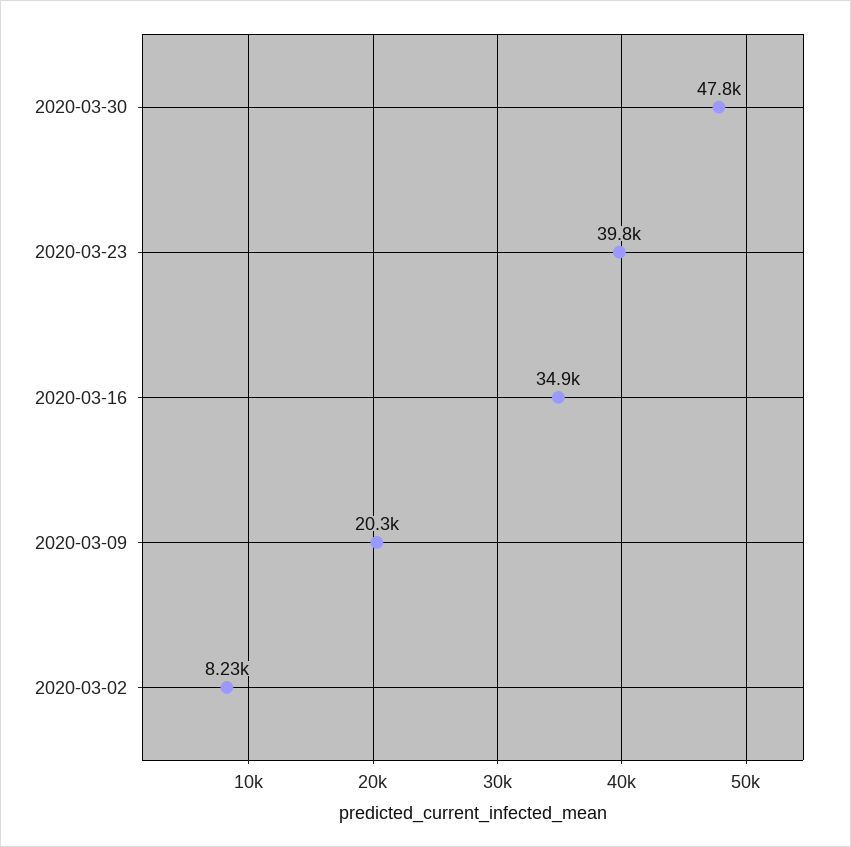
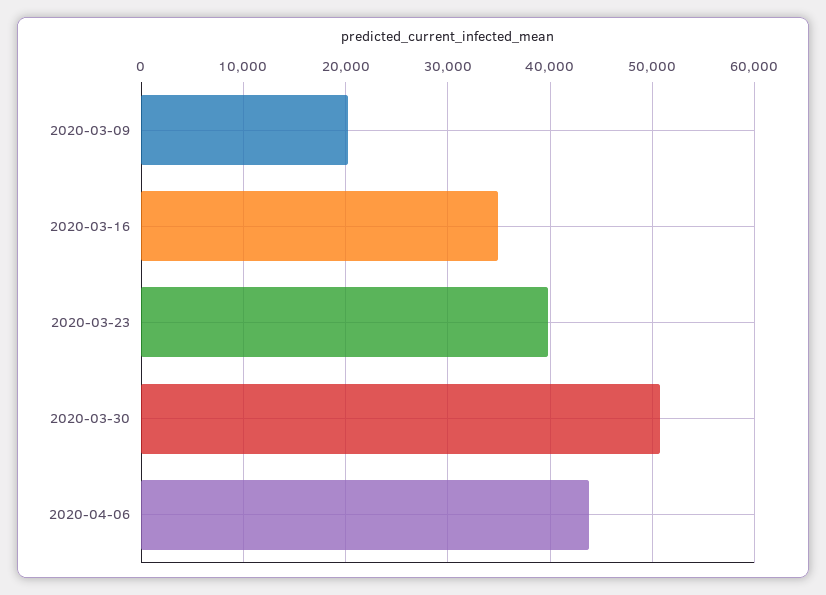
2020-03-30: 47800 -> 51000
2020-03-02: 8230 -> none
2020-04-06: none -> 44000

